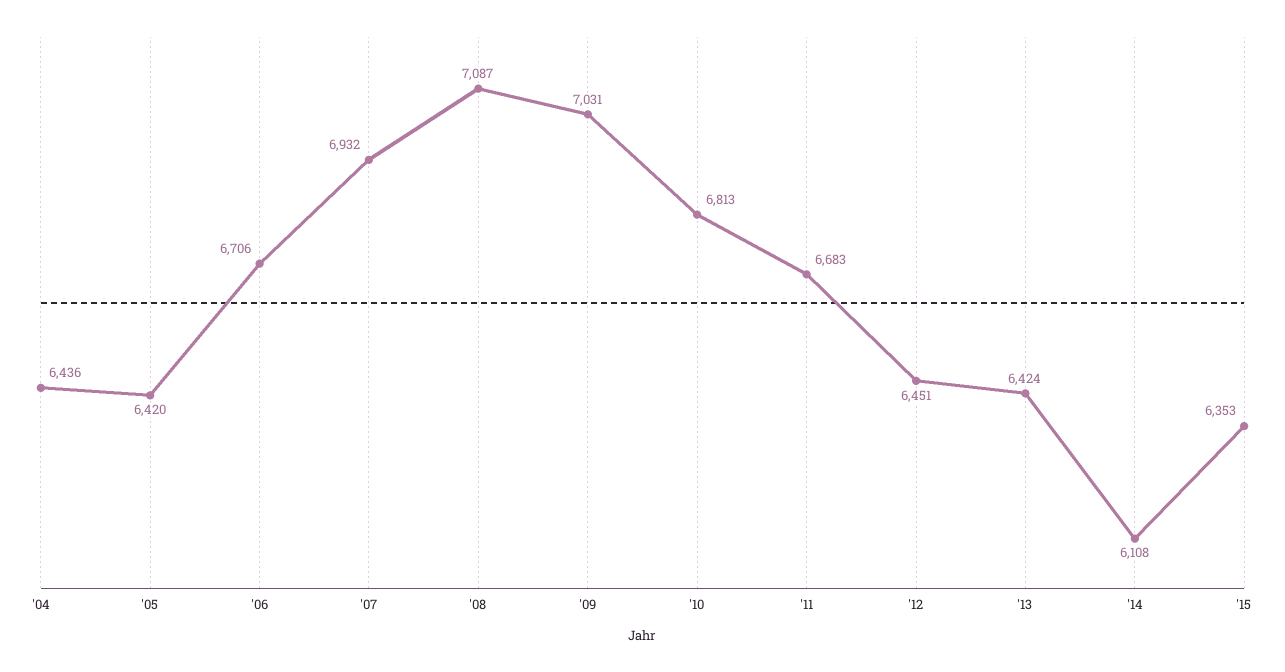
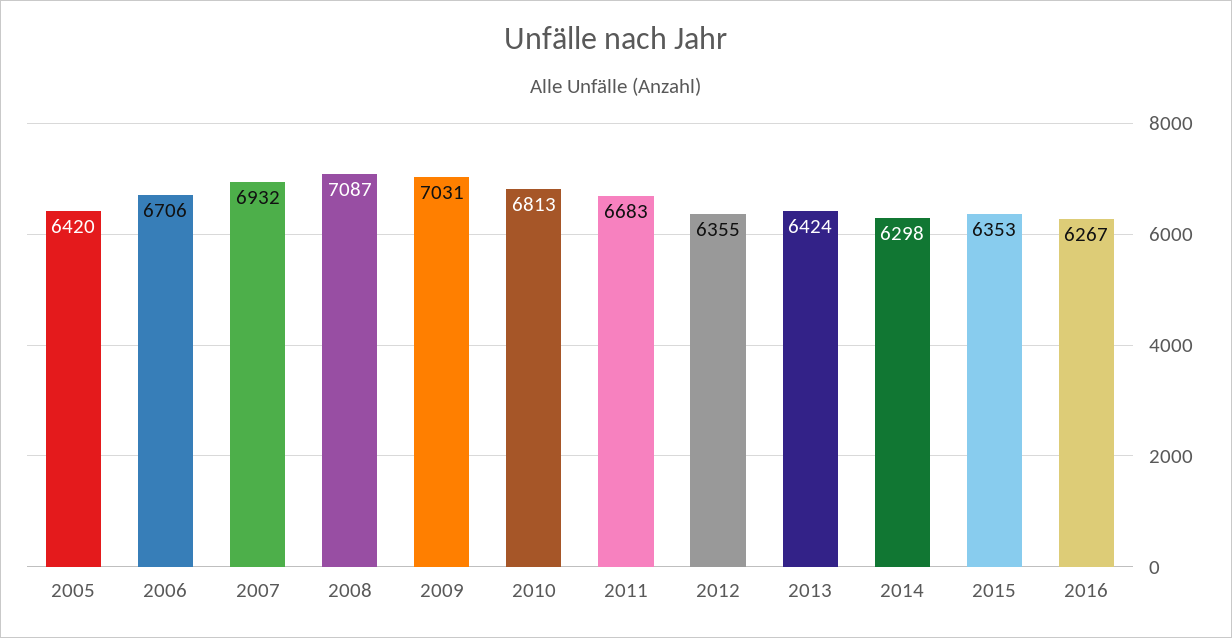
'04: 6436 -> none
'12: 6451 -> 6355
'14: 6108 -> 6298
2016: none -> 6267

